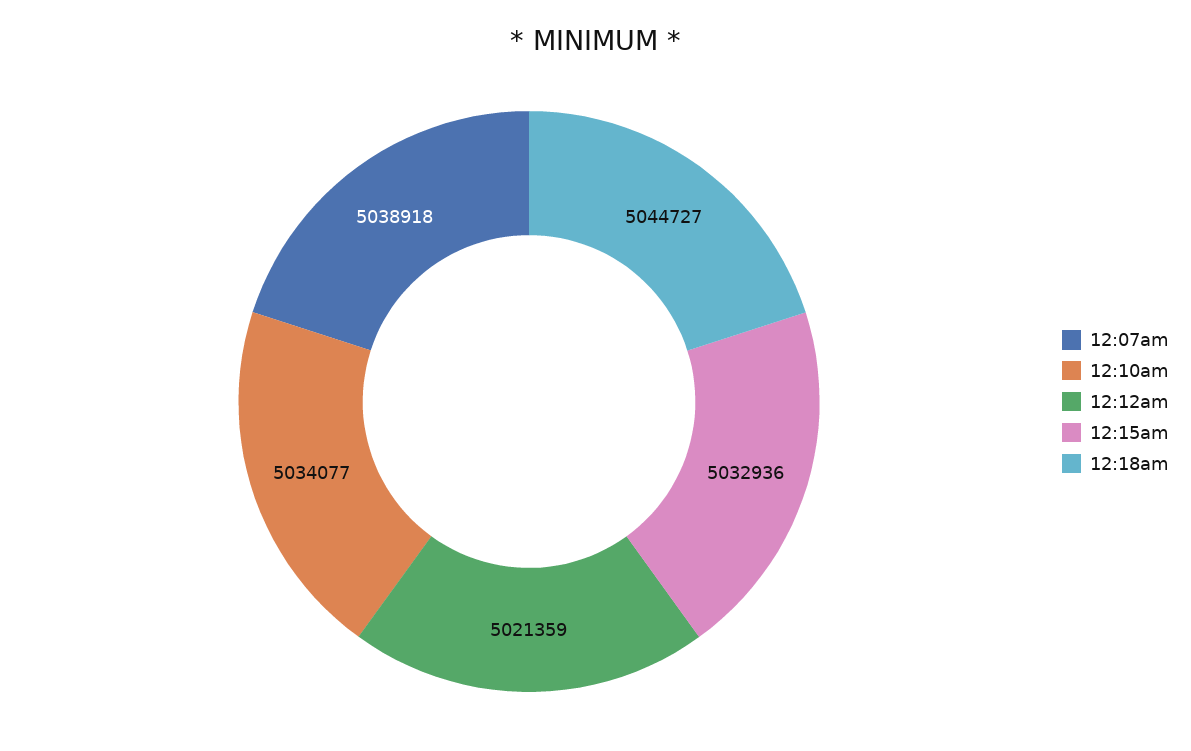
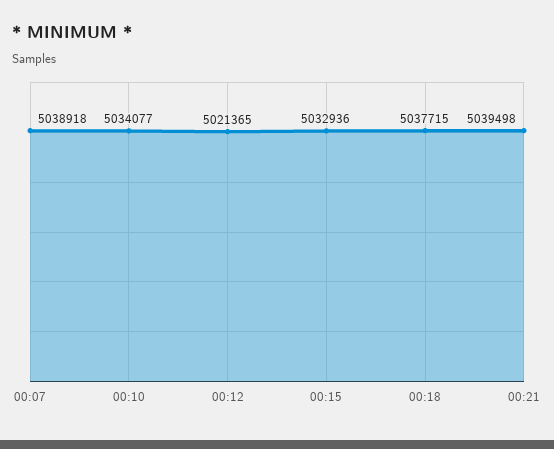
12:12am: 5021359 -> 5021365
12:18am: 5044727 -> 5037715
00:21: none -> 5039498

